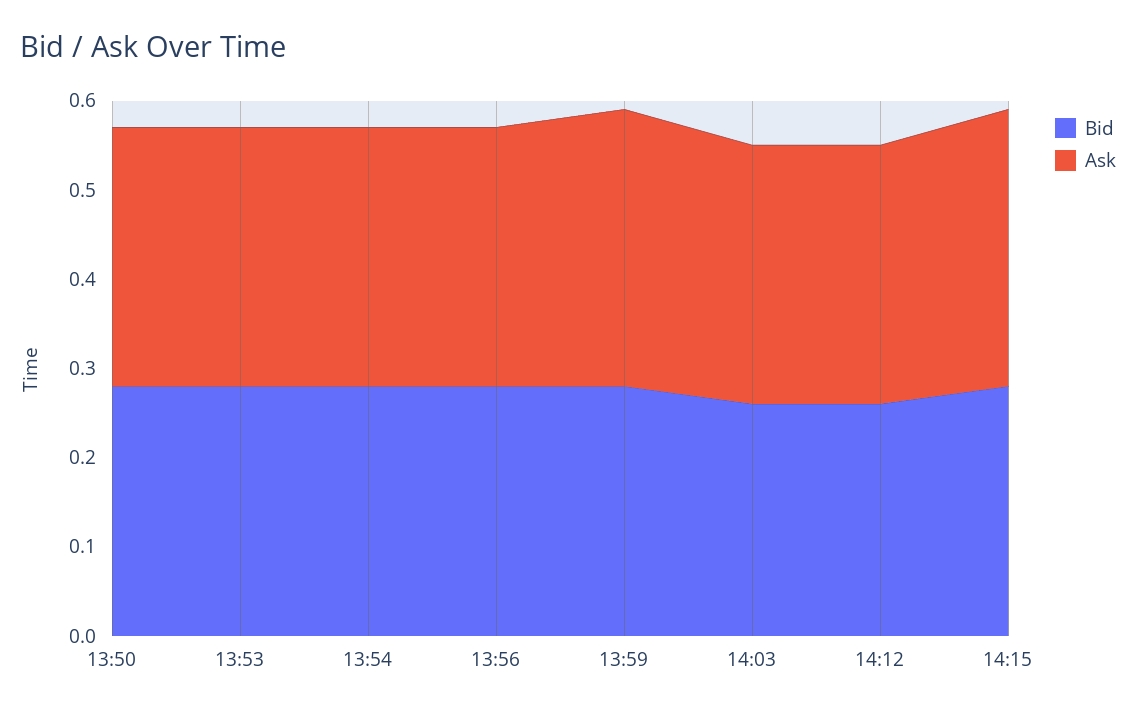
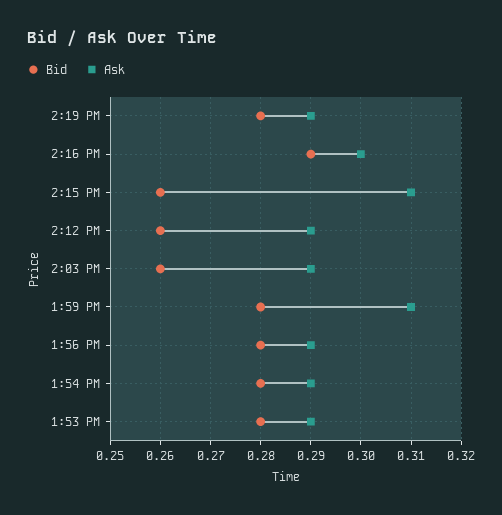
Bid, 13:50: 0.28 -> none
Ask, 13:50: 0.29 -> none
Bid, 14:15: 0.28 -> 0.26
Bid, 2:19 PM: none -> 0.28
Ask, 2:19 PM: none -> 0.29
Bid, 2:16 PM: none -> 0.29
Ask, 2:16 PM: none -> 0.3

